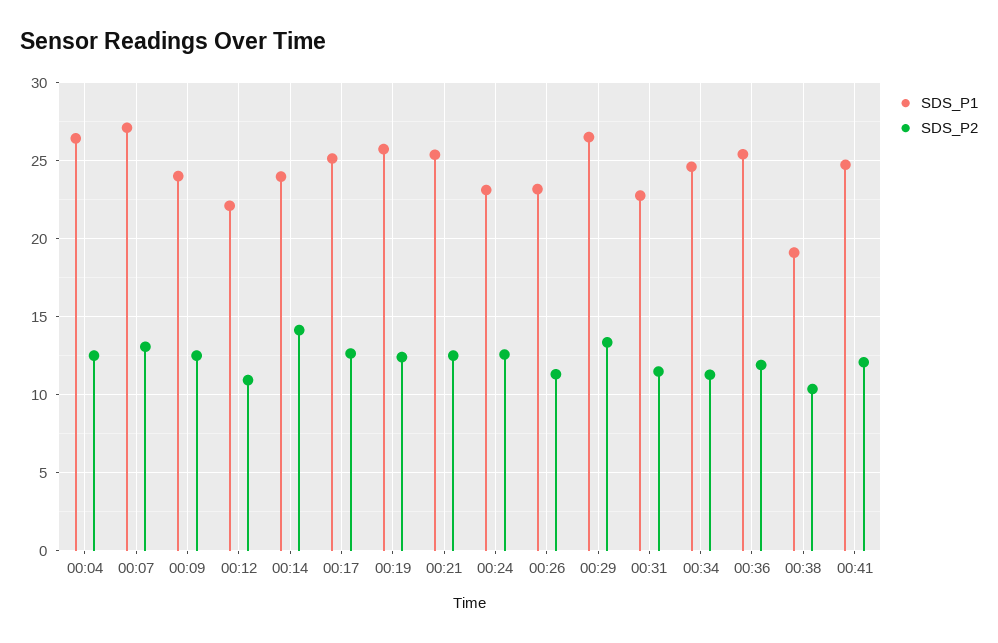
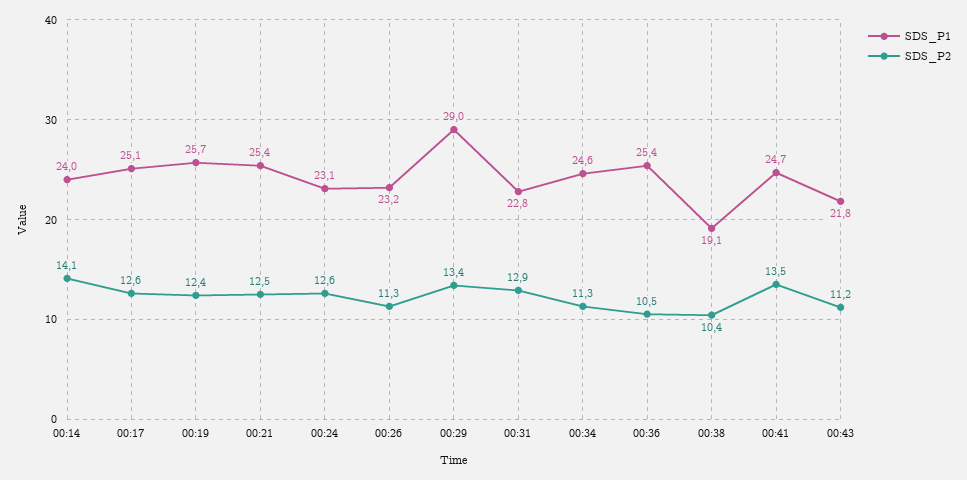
SDS_P1, 00:04: 26.5 -> none
SDS_P2, 00:04: 12.5 -> none
SDS_P1, 00:07: 27 -> none
SDS_P2, 00:07: 13 -> none
SDS_P1, 00:09: 24 -> none
SDS_P2, 00:09: 12.5 -> none
SDS_P1, 00:12: 22 -> none
SDS_P2, 00:12: 11 -> none
SDS_P1, 00:29: 26.5 -> 29
SDS_P2, 00:31: 11.5 -> 12.9
SDS_P2, 00:36: 12 -> 10.5
SDS_P2, 00:41: 12 -> 13.5
SDS_P1, 00:43: none -> 21.8
SDS_P2, 00:43: none -> 11.2

